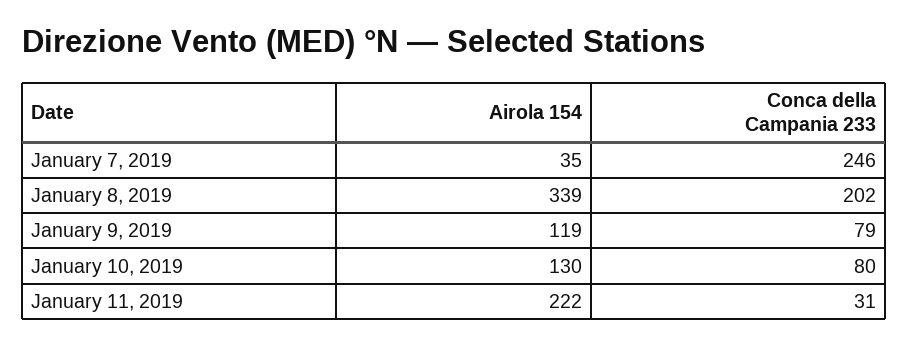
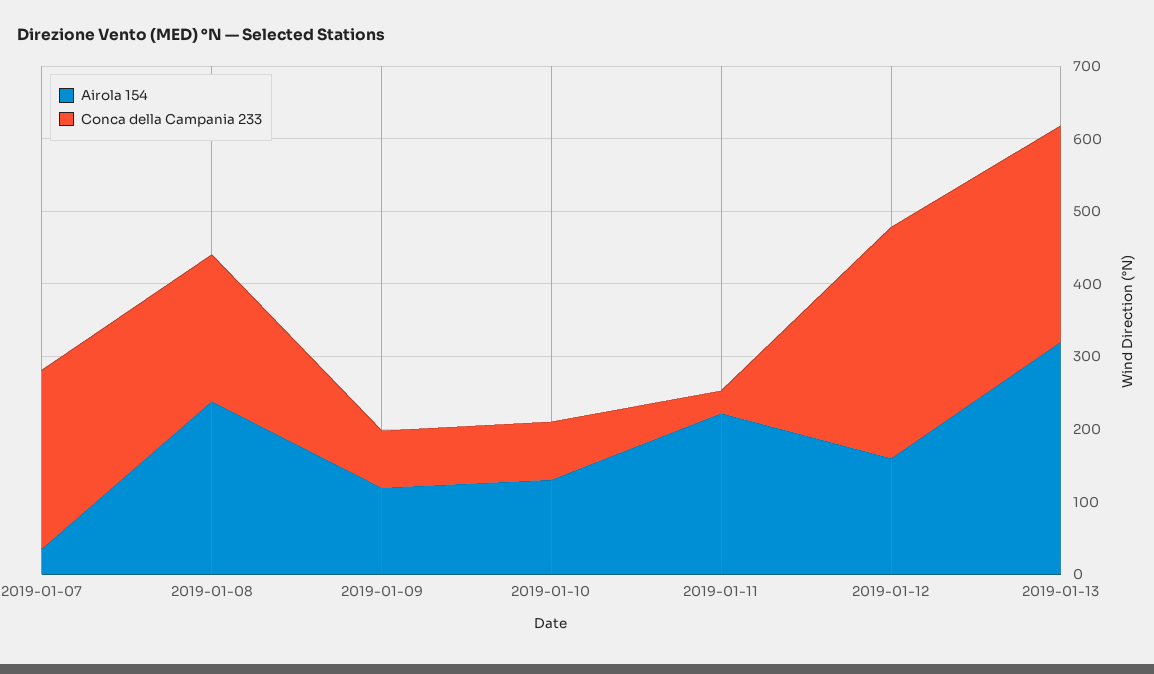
Airola 154, January 8, 2019: 339 -> 240
Airola 154, 2019-01-12: none -> 160
Conca della Campania 233, 2019-01-12: none -> 320
Airola 154, 2019-01-13: none -> 320
Conca della Campania 233, 2019-01-13: none -> 300

